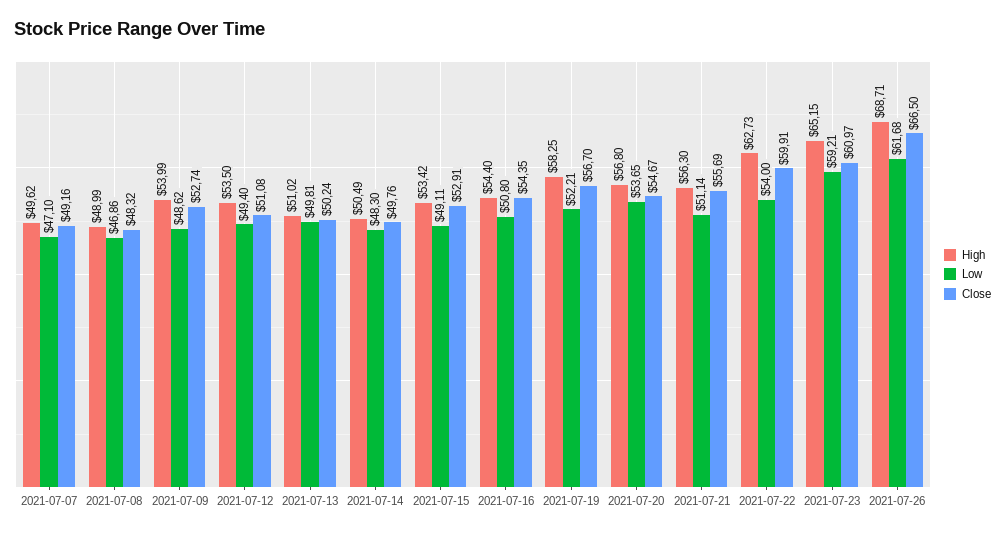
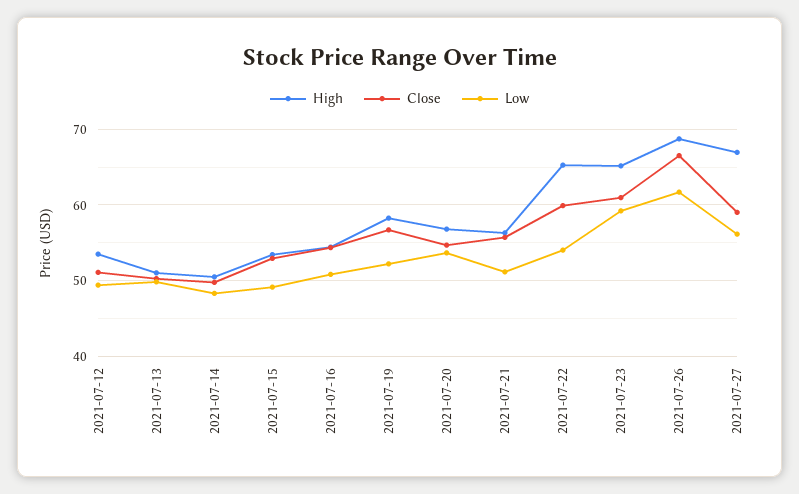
High, 2021-07-07: 49.62 -> none
Low, 2021-07-07: 47.1 -> none
Close, 2021-07-07: 49.16 -> none
High, 2021-07-08: 48.99 -> none
Low, 2021-07-08: 46.86 -> none
Close, 2021-07-08: 48.32 -> none
High, 2021-07-09: 53.99 -> none
Low, 2021-07-09: 48.62 -> none
Close, 2021-07-09: 52.74 -> none
High, 2021-07-22: 62.73 -> 65
High, 2021-07-27: none -> 67
Close, 2021-07-27: none -> 59
Low, 2021-07-27: none -> 56

